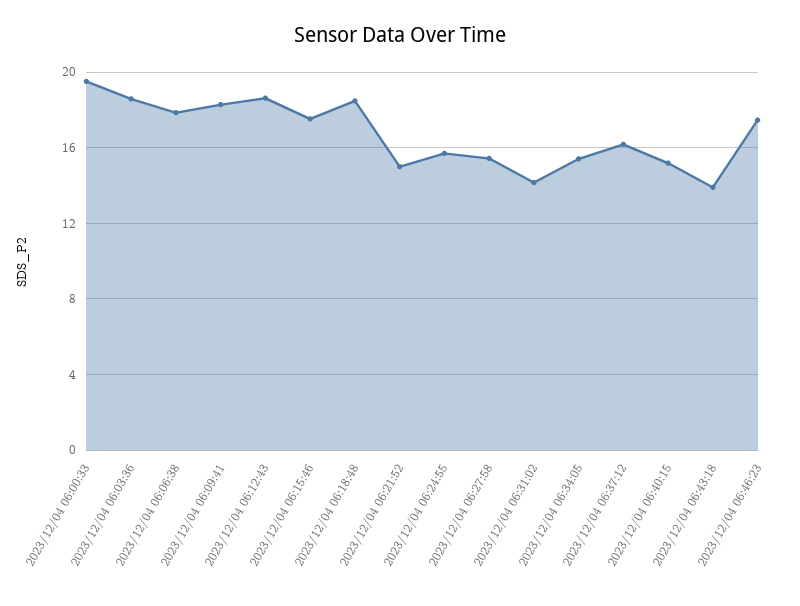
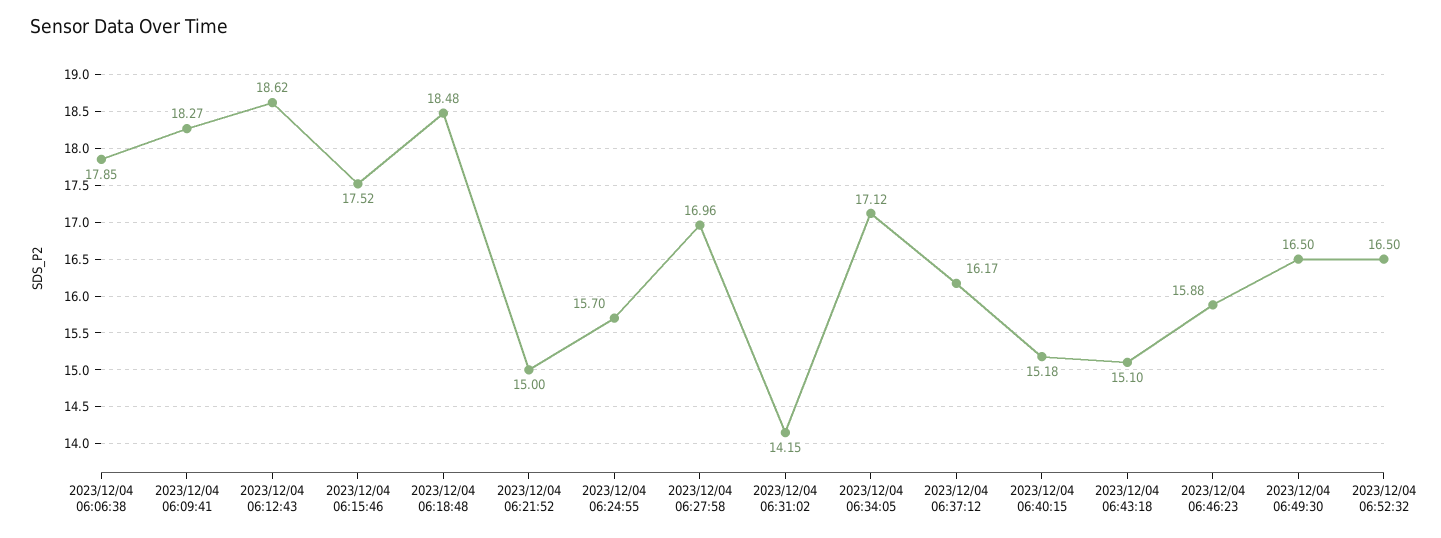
2023/12/04 06:00:33: 19.5 -> none
2023/12/04 06:03:36: 18.5 -> none
2023/12/04 06:27:58: 15.5 -> 16.96
2023/12/04 06:34:05: 15.5 -> 17.12
2023/12/04 06:43:18: 14 -> 15.1
2023/12/04 06:46:23: 17.5 -> 15.88
2023/12/04 06:49:30: none -> 16.5
2023/12/04 06:52:32: none -> 16.5

